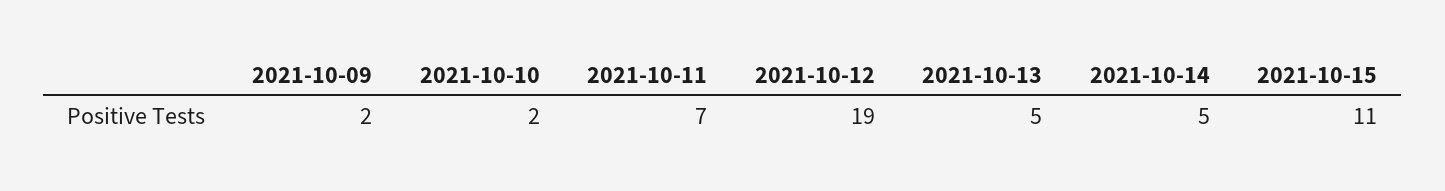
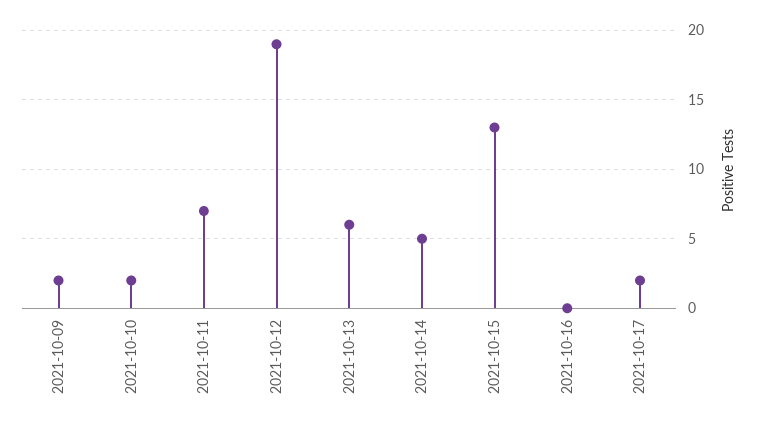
2021-10-13: 5 -> 6
2021-10-15: 11 -> 13
2021-10-16: none -> 0
2021-10-17: none -> 2

